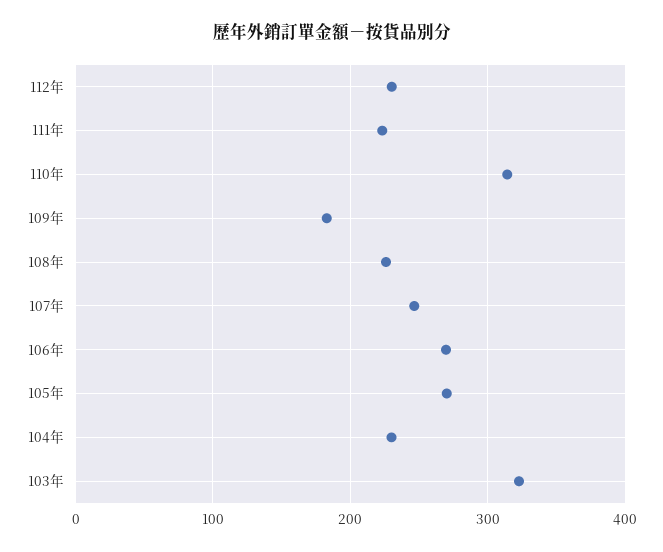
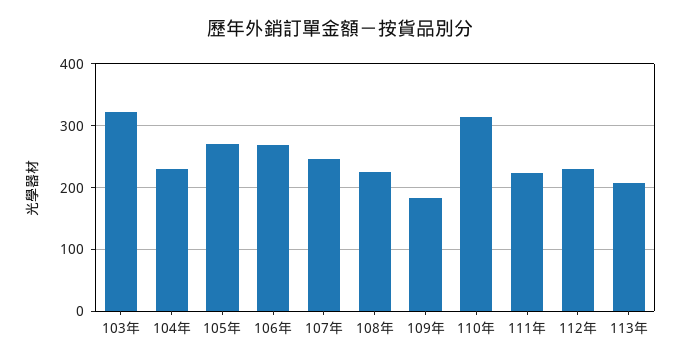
113年: none -> 210

